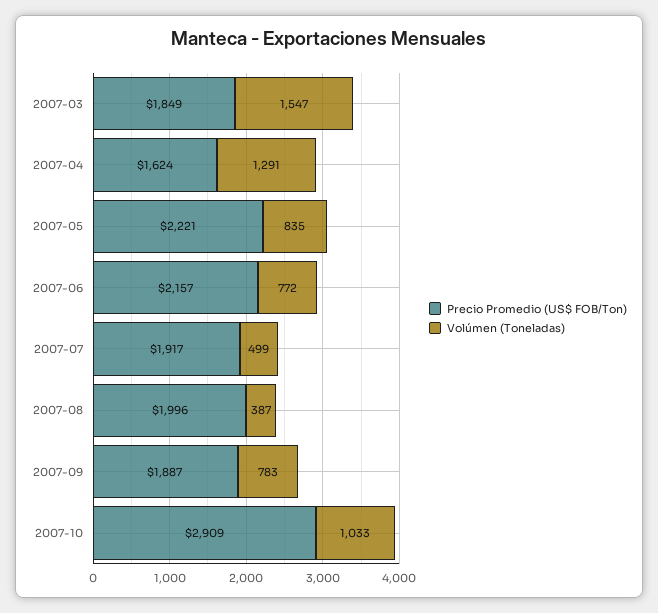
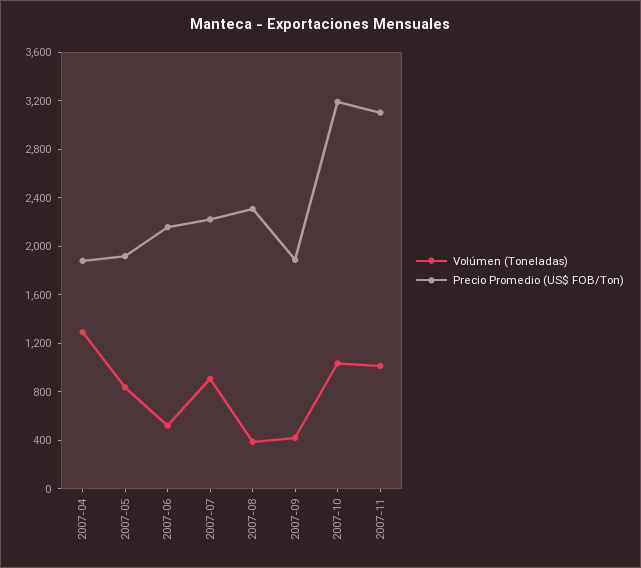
Precio Promedio (US$ FOB/Ton), 2007-03: 1849 -> none
Volúmen (Toneladas), 2007-03: 1547 -> none
Precio Promedio (US$ FOB/Ton), 2007-04: 1624 -> 1900
Precio Promedio (US$ FOB/Ton), 2007-05: 2221 -> 1900
Volúmen (Toneladas), 2007-06: 772 -> 500
Precio Promedio (US$ FOB/Ton), 2007-07: 1917 -> 2200
Volúmen (Toneladas), 2007-07: 499 -> 900
Precio Promedio (US$ FOB/Ton), 2007-08: 1996 -> 2300
Volúmen (Toneladas), 2007-09: 783 -> 400
Precio Promedio (US$ FOB/Ton), 2007-10: 2909 -> 3200
Volúmen (Toneladas), 2007-11: none -> 1000
Precio Promedio (US$ FOB/Ton), 2007-11: none -> 3100

